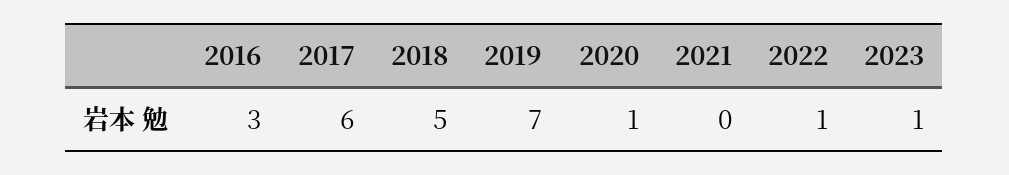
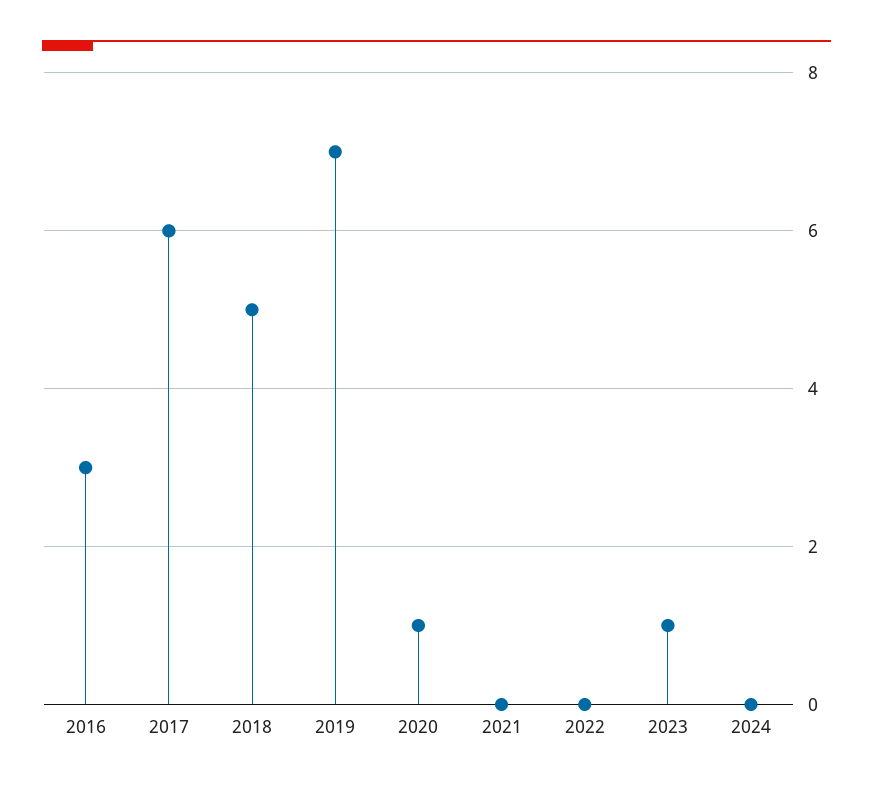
2022: 1 -> 0
2024: none -> 0

